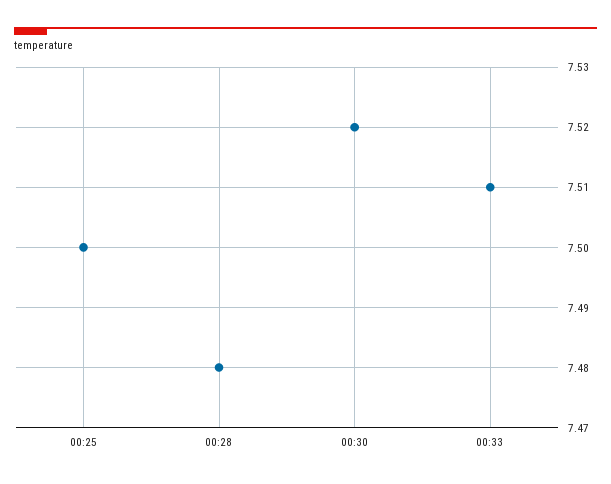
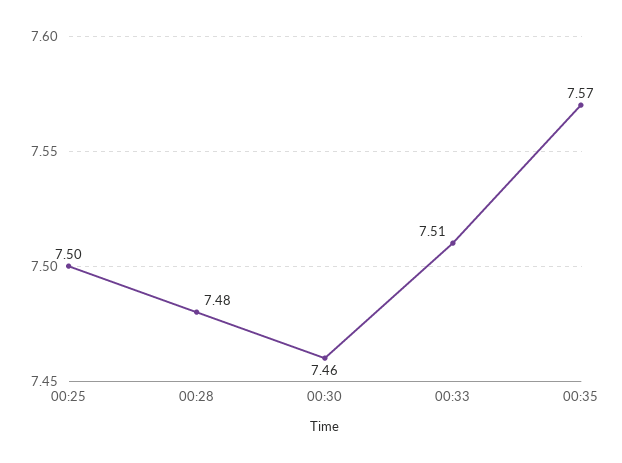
00:30: 7.52 -> 7.46
00:35: none -> 7.57

